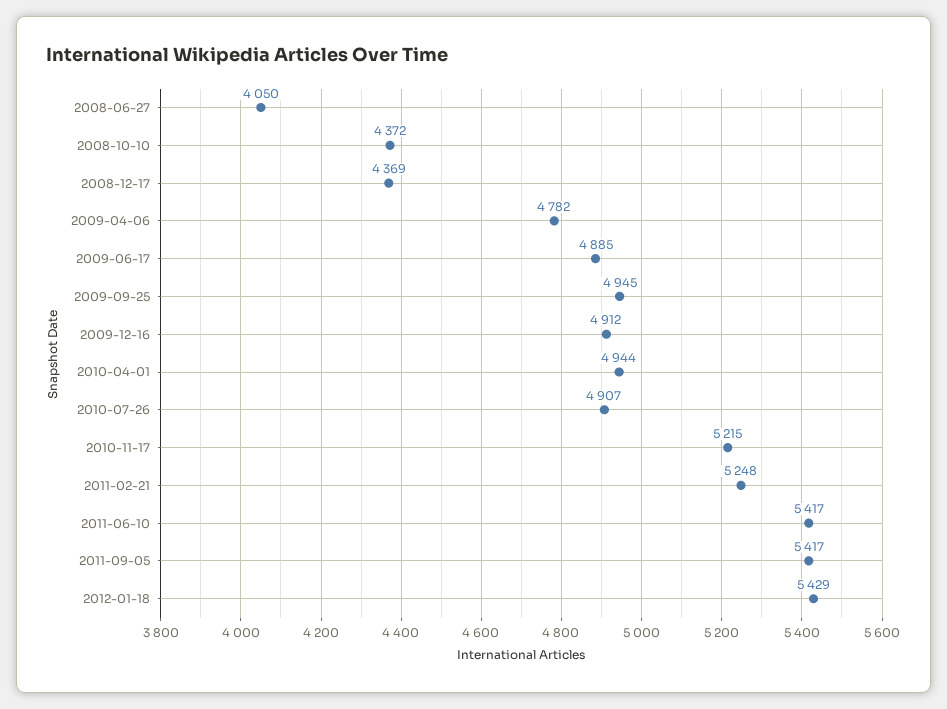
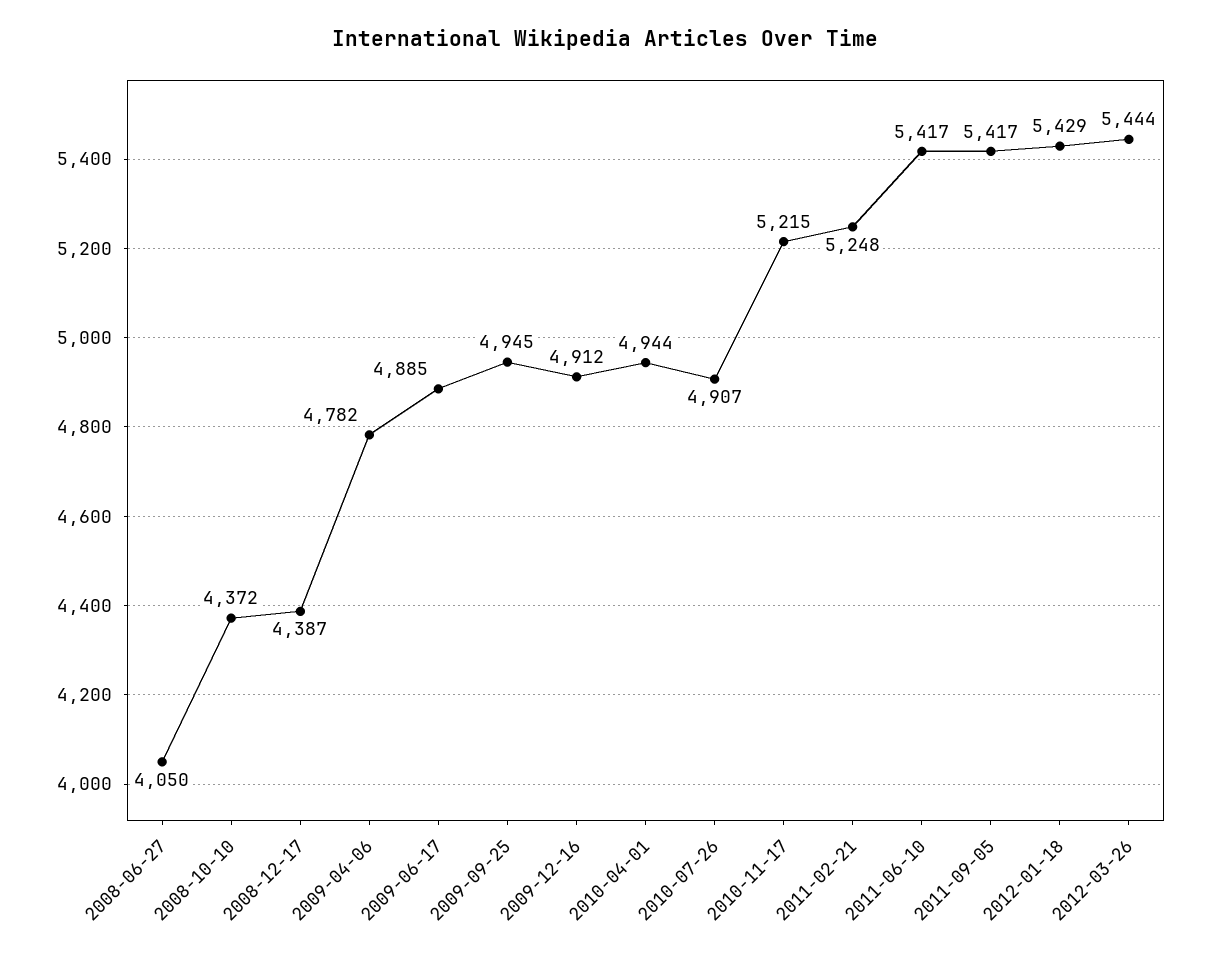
2008-12-17: 4369 -> 4387
2012-03-26: none -> 5444

